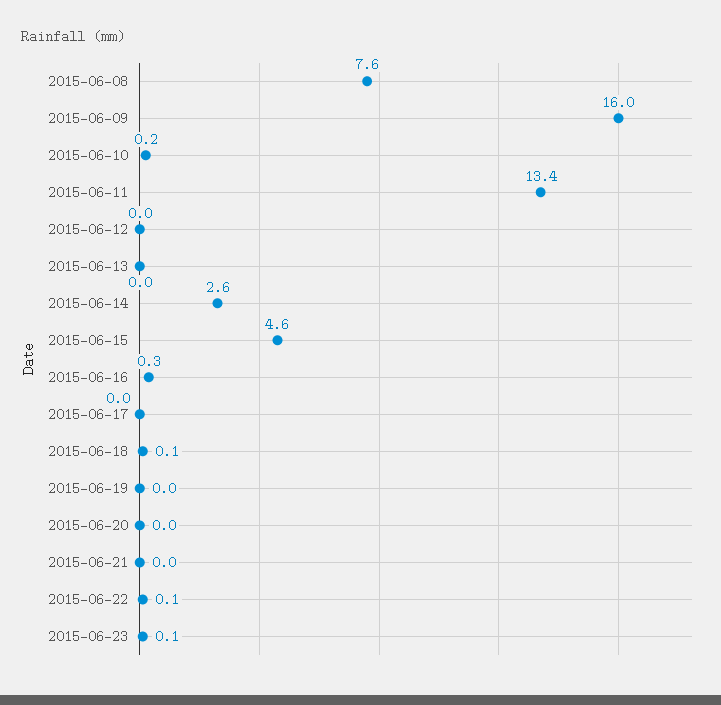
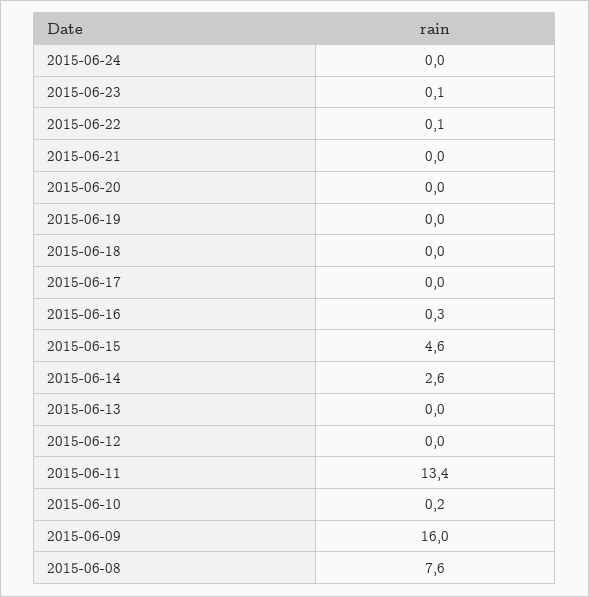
2015-06-18: 0.1 -> 0
2015-06-24: none -> 0

